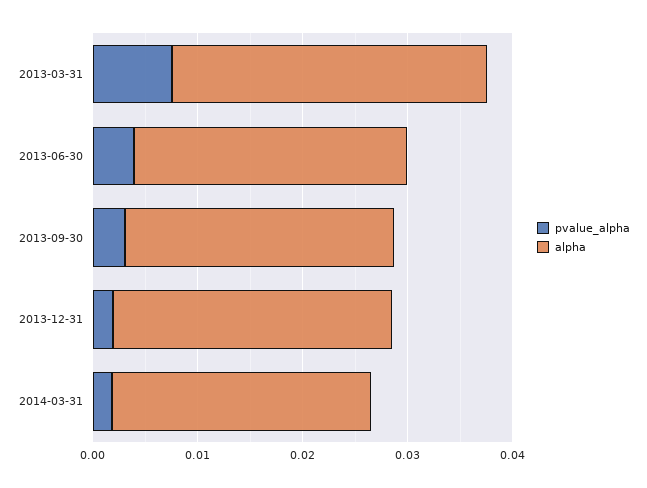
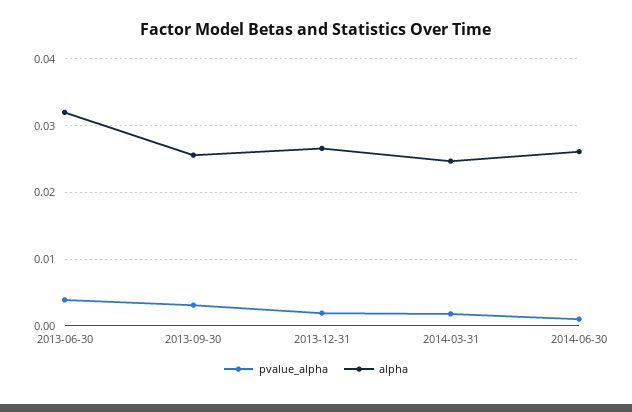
pvalue_alpha, 2013-03-31: 0.008 -> none
alpha, 2013-03-31: 0.03 -> none
alpha, 2013-06-30: 0.026 -> 0.032
pvalue_alpha, 2014-06-30: none -> 0.001
alpha, 2014-06-30: none -> 0.026

